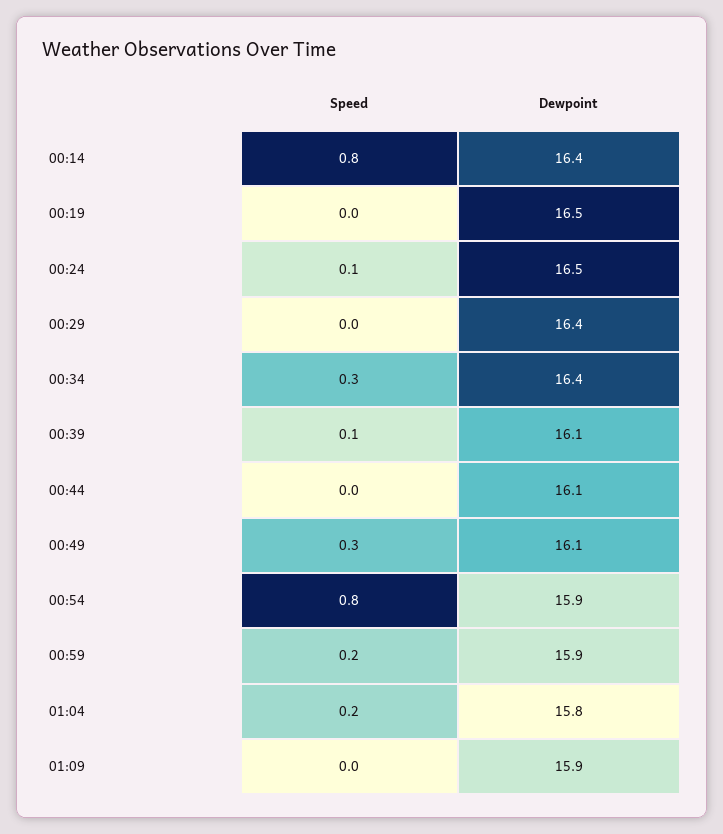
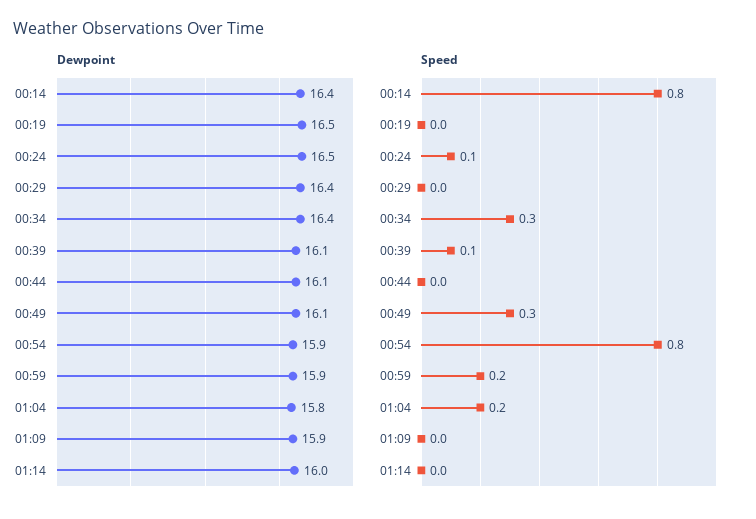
Dewpoint, 01:14: none -> 16
Speed, 01:14: none -> 0

